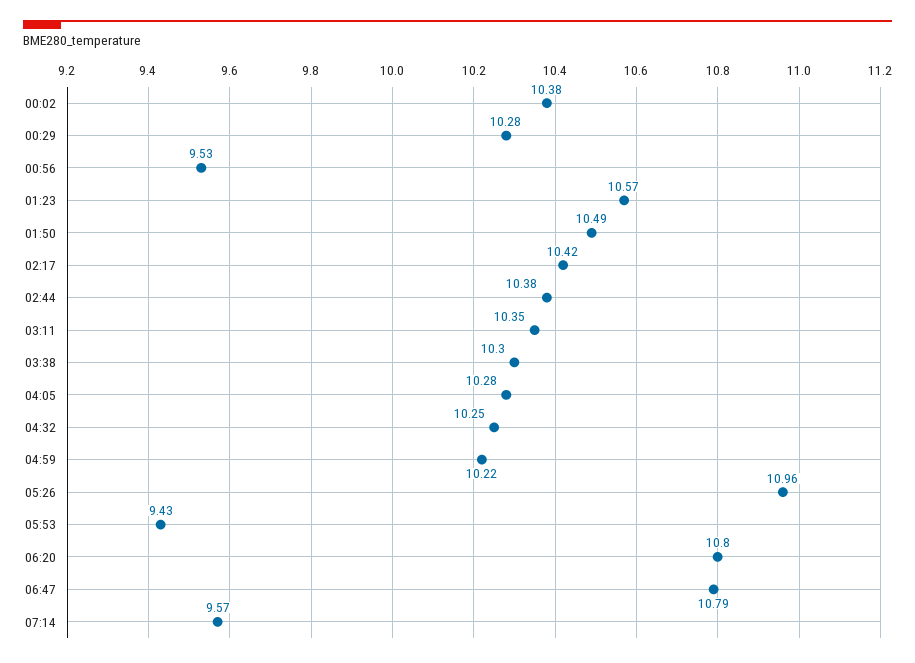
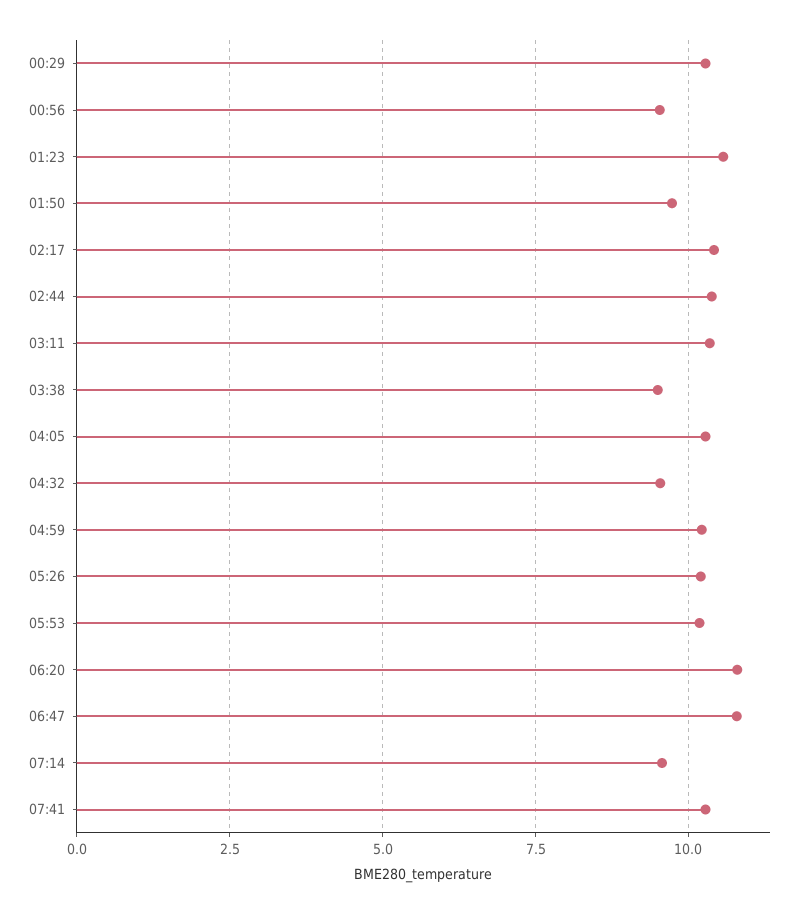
00:02: 10.38 -> none
01:50: 10.49 -> 9.75
03:38: 10.3 -> 9.5
04:32: 10.25 -> 9.5
05:26: 10.96 -> 10.25
05:53: 9.43 -> 10.25
07:41: none -> 10.25

